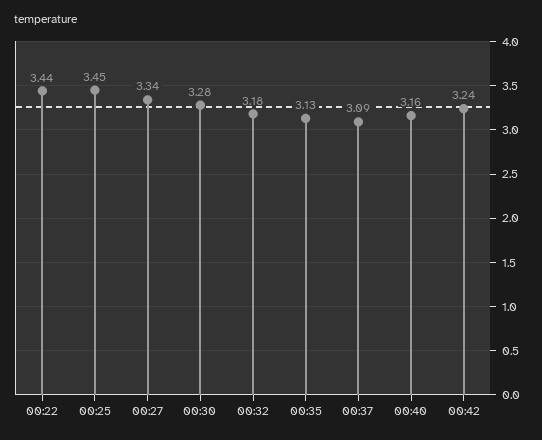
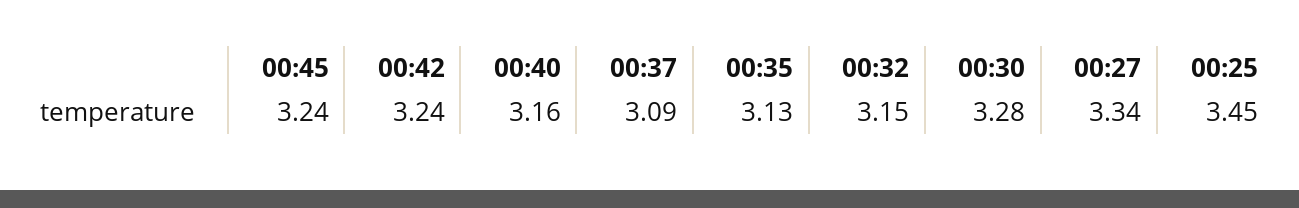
00:22: 3.44 -> none
00:32: 3.18 -> 3.15
00:45: none -> 3.24

